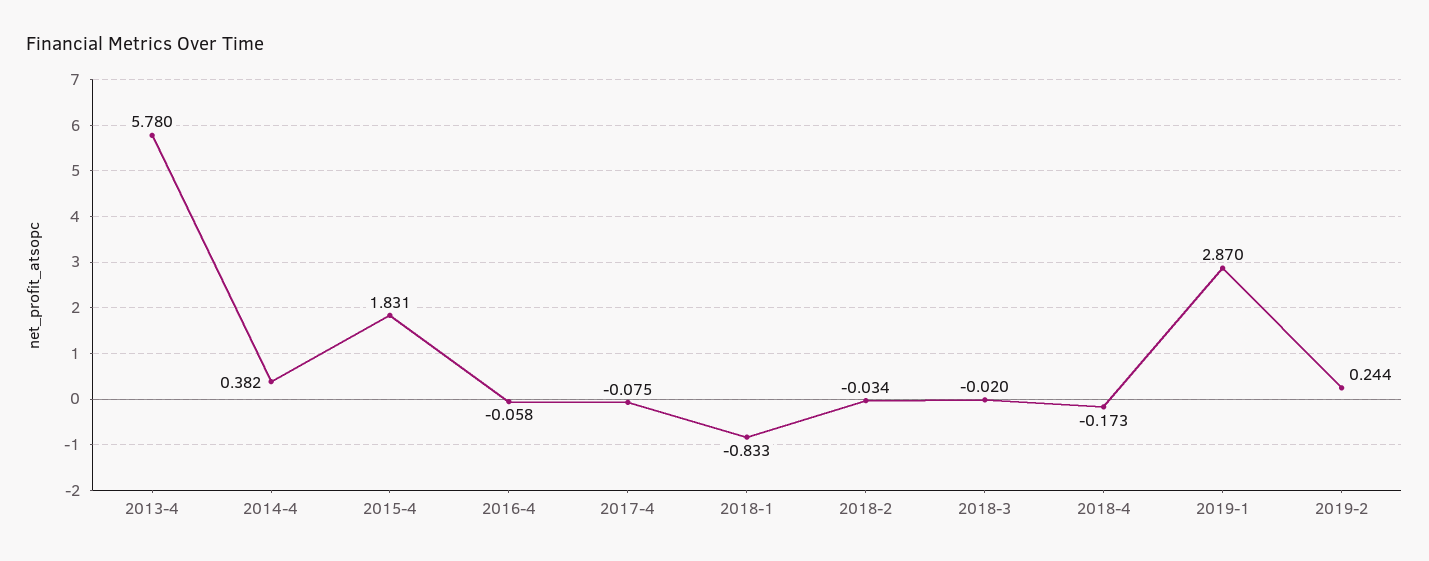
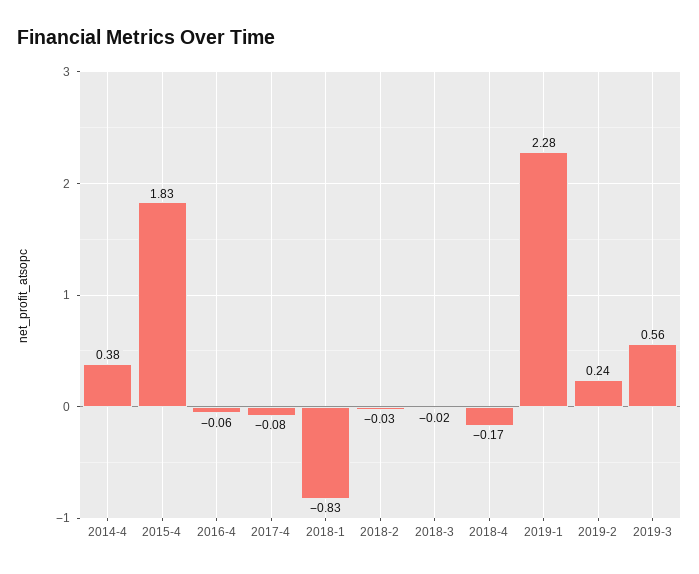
2013-4: 5.78 -> none
2019-1: 2.87 -> 2.28
2019-3: none -> 0.56

